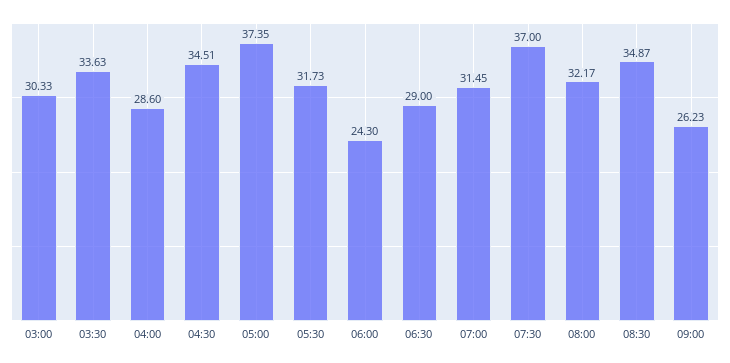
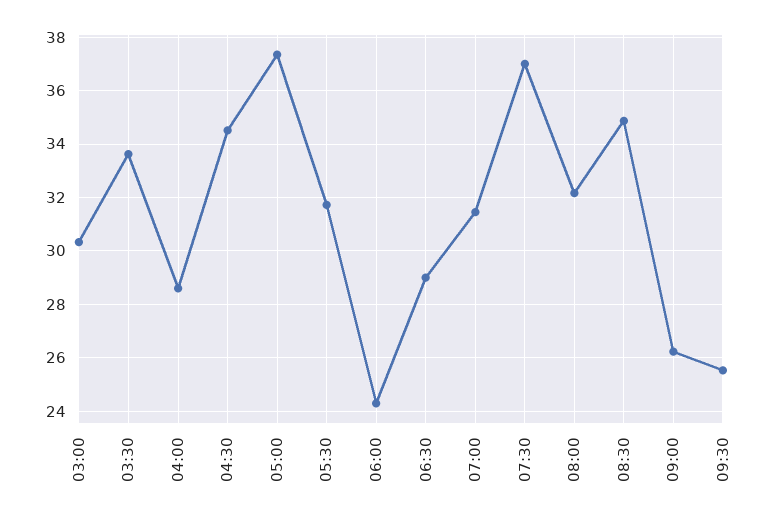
09:30: none -> 25.5

